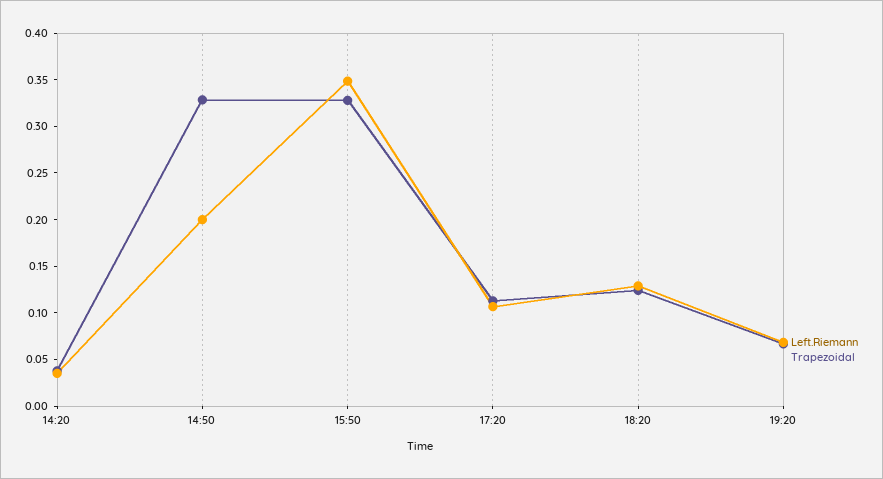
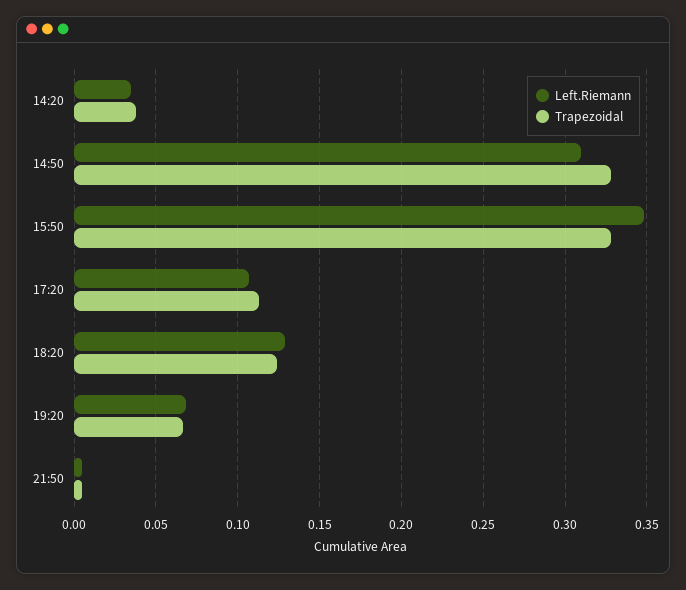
Left.Riemann, 14:50: 0.2 -> 0.31
Left.Riemann, 21:50: none -> 0.005
Trapezoidal, 21:50: none -> 0.005

